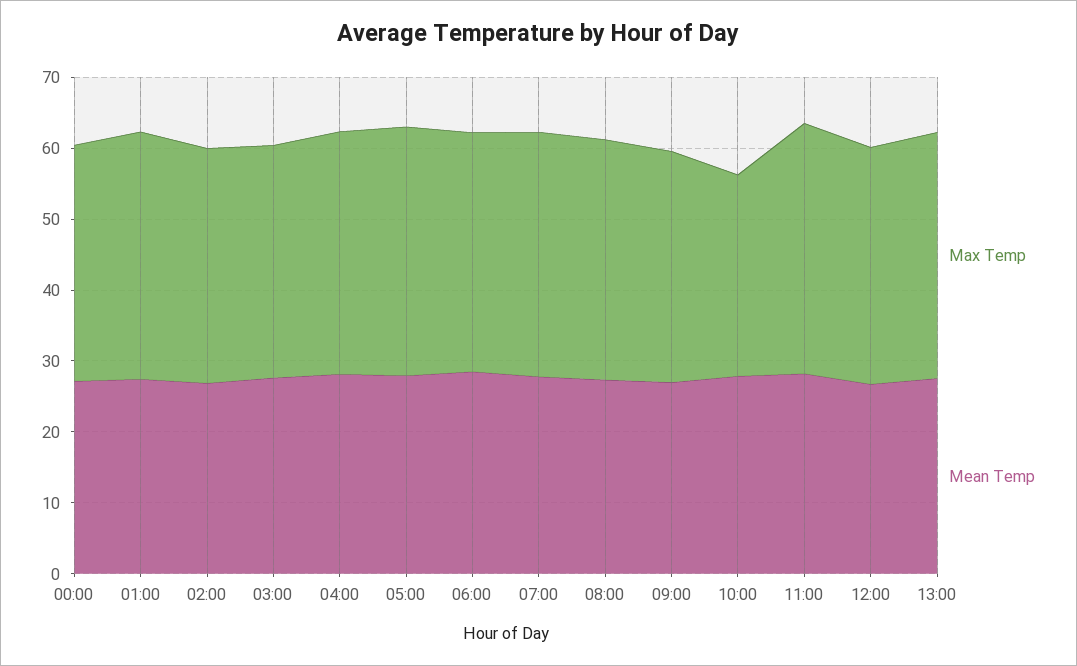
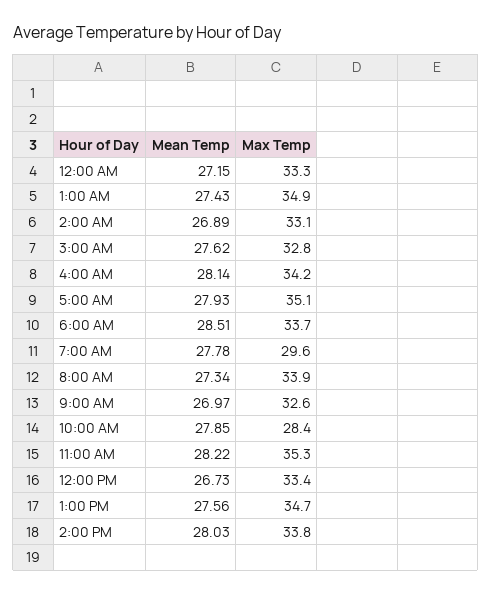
Max Temp, 07:00: 34 -> 29.6
Mean Temp, 2:00 PM: none -> 28.03
Max Temp, 2:00 PM: none -> 33.8

